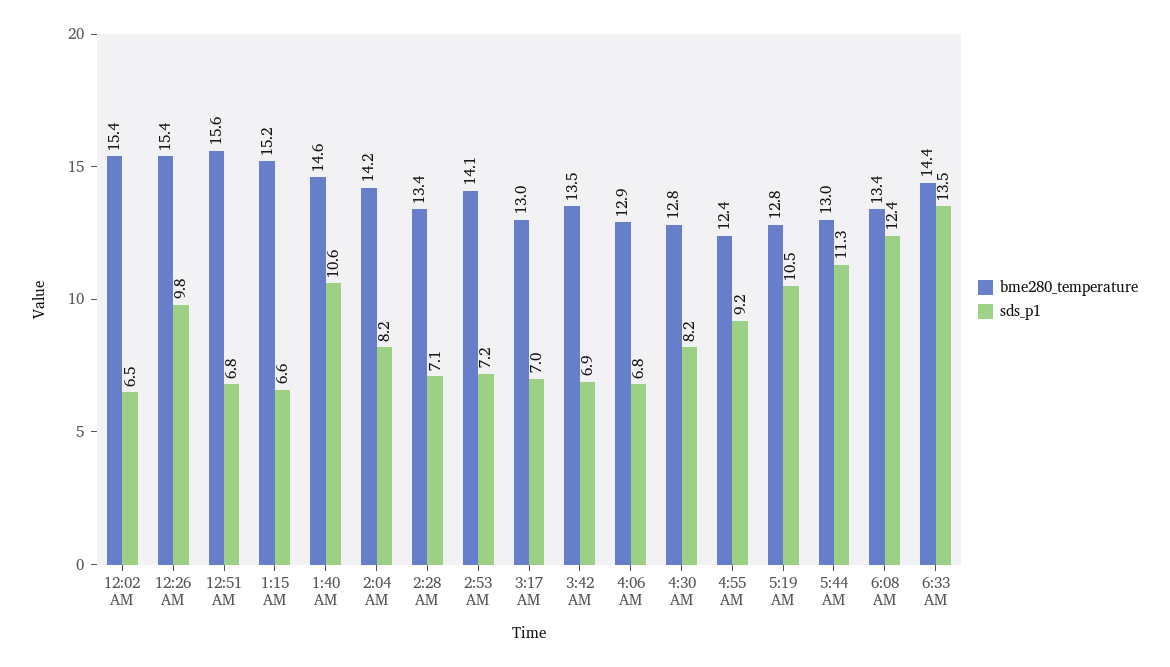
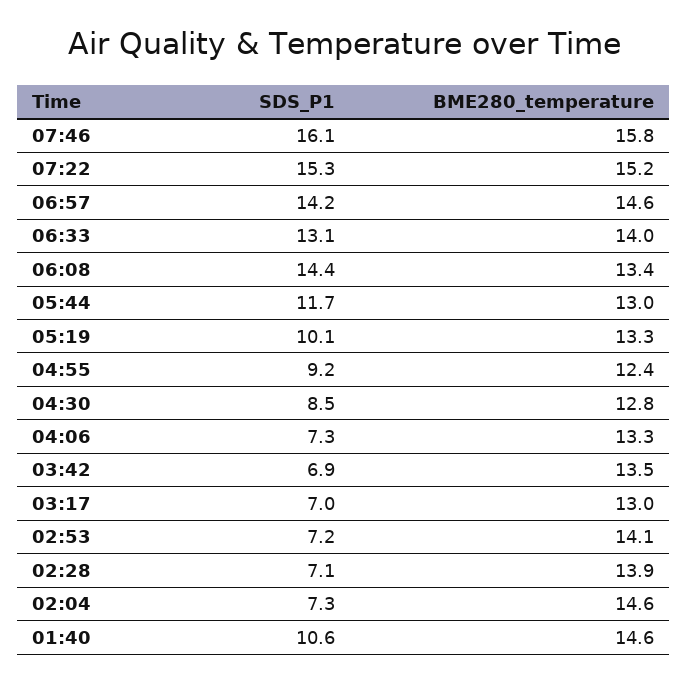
bme280_temperature, 12:02 AM: 15.4 -> none
sds_p1, 12:02 AM: 6.5 -> none
bme280_temperature, 12:26 AM: 15.4 -> none
sds_p1, 12:26 AM: 9.8 -> none
bme280_temperature, 12:51 AM: 15.6 -> none
sds_p1, 12:51 AM: 6.8 -> none
bme280_temperature, 1:15 AM: 15.2 -> none
sds_p1, 1:15 AM: 6.6 -> none
bme280_temperature, 2:04 AM: 14.2 -> 14.6
sds_p1, 2:04 AM: 8.2 -> 7.3
bme280_temperature, 2:28 AM: 13.4 -> 13.9
bme280_temperature, 4:06 AM: 12.9 -> 13.3
sds_p1, 4:06 AM: 6.8 -> 7.3
sds_p1, 4:30 AM: 8.2 -> 8.5
bme280_temperature, 5:19 AM: 12.8 -> 13.3
sds_p1, 5:19 AM: 10.5 -> 10.1
sds_p1, 5:44 AM: 11.3 -> 11.7
sds_p1, 6:08 AM: 12.4 -> 14.4
bme280_temperature, 6:33 AM: 14.4 -> 14
sds_p1, 6:33 AM: 13.5 -> 13.1
sds_p1, 07:46: none -> 16.1
bme280_temperature, 07:46: none -> 15.8
sds_p1, 07:22: none -> 15.3
bme280_temperature, 07:22: none -> 15.2
sds_p1, 06:57: none -> 14.2
bme280_temperature, 06:57: none -> 14.6

